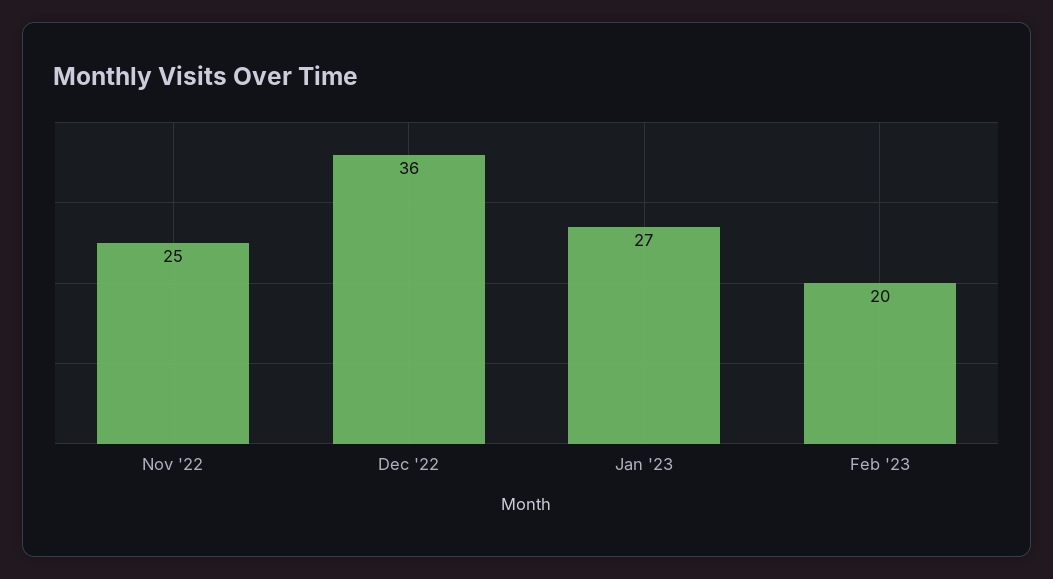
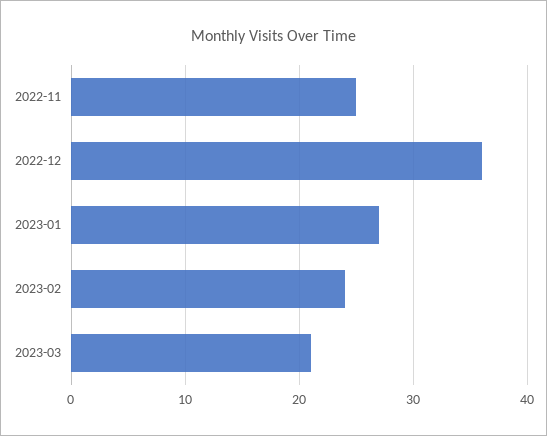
Feb '23: 20 -> 24
2023-03: none -> 21

